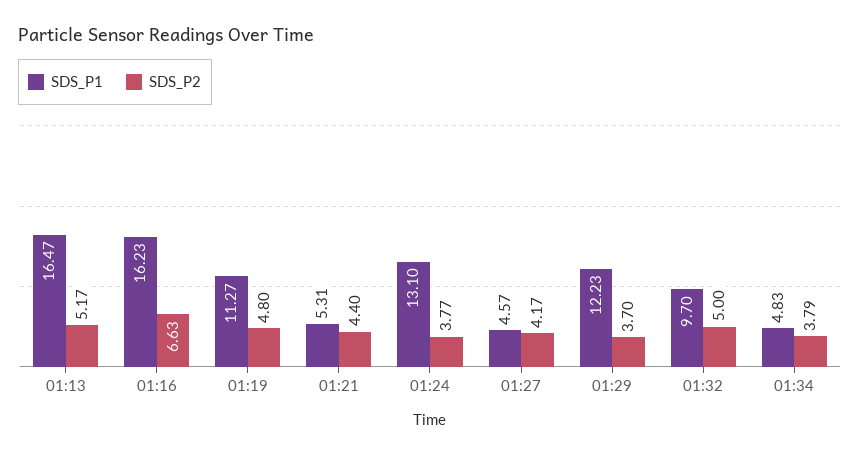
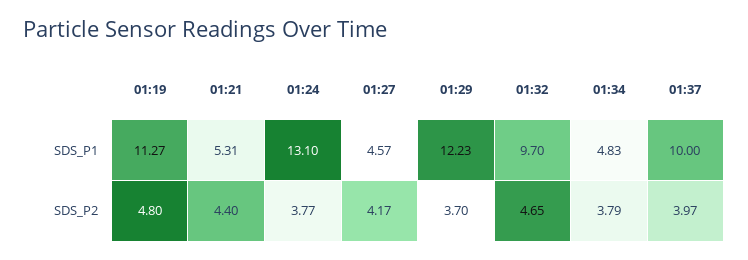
SDS_P1, 01:13: 16.47 -> none
SDS_P2, 01:13: 5.17 -> none
SDS_P1, 01:16: 16.23 -> none
SDS_P2, 01:16: 6.63 -> none
SDS_P2, 01:32: 5 -> 4.65
SDS_P1, 01:37: none -> 10
SDS_P2, 01:37: none -> 3.97

